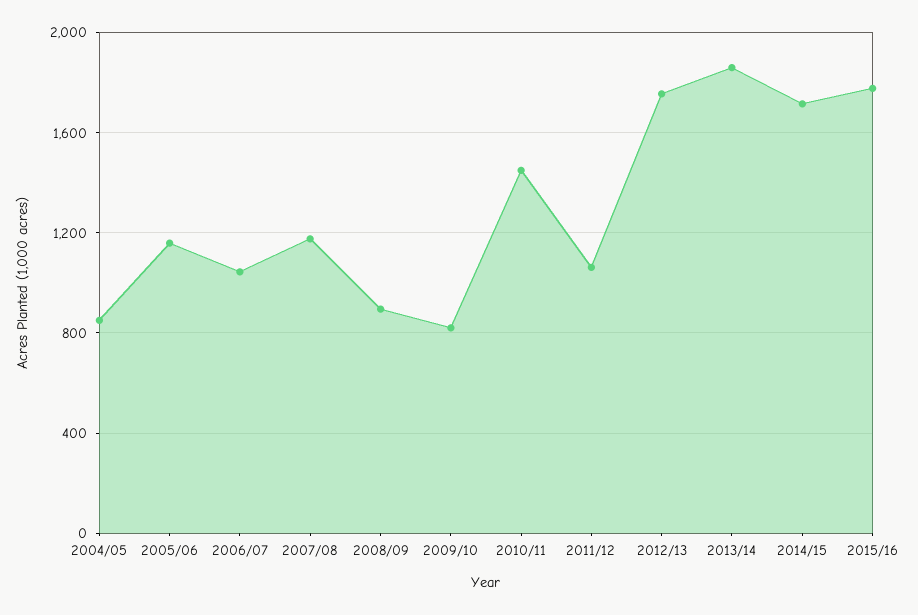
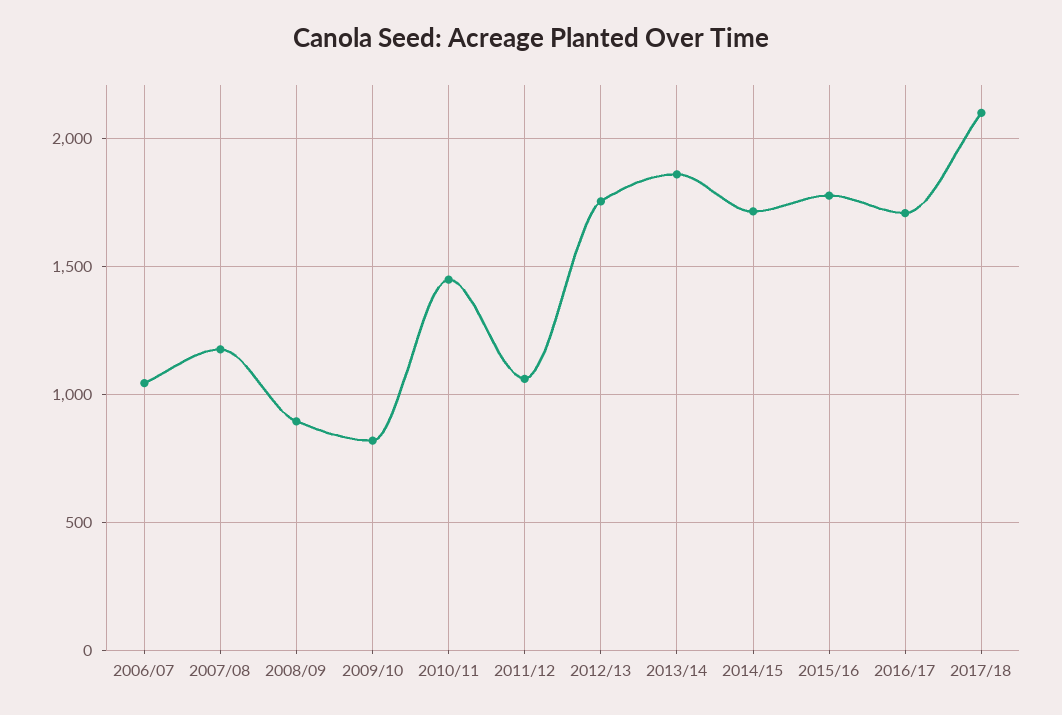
2004/05: 850 -> none
2005/06: 1150 -> none
2016/17: none -> 1700
2017/18: none -> 2100

